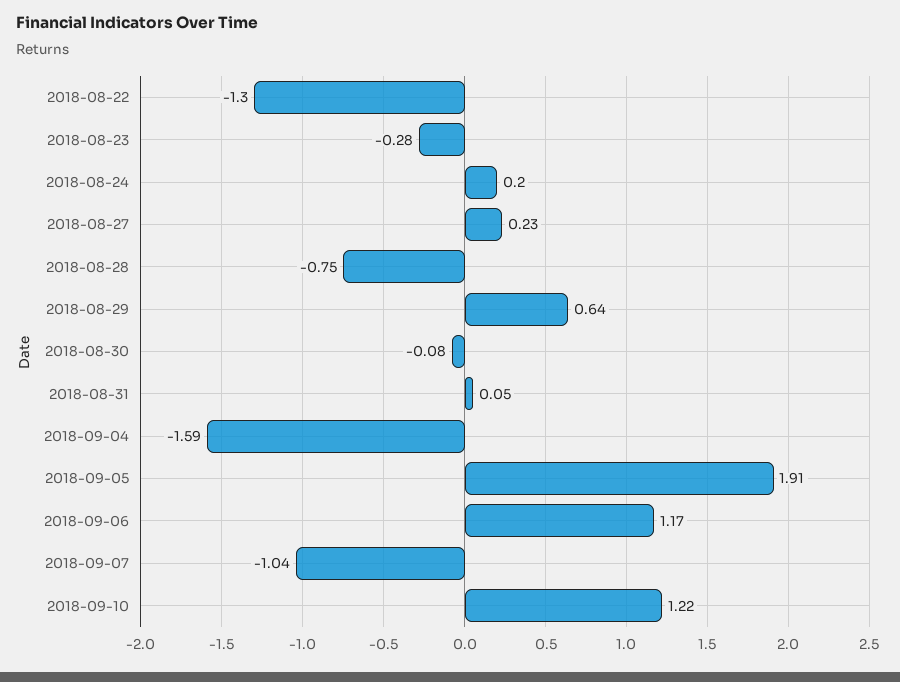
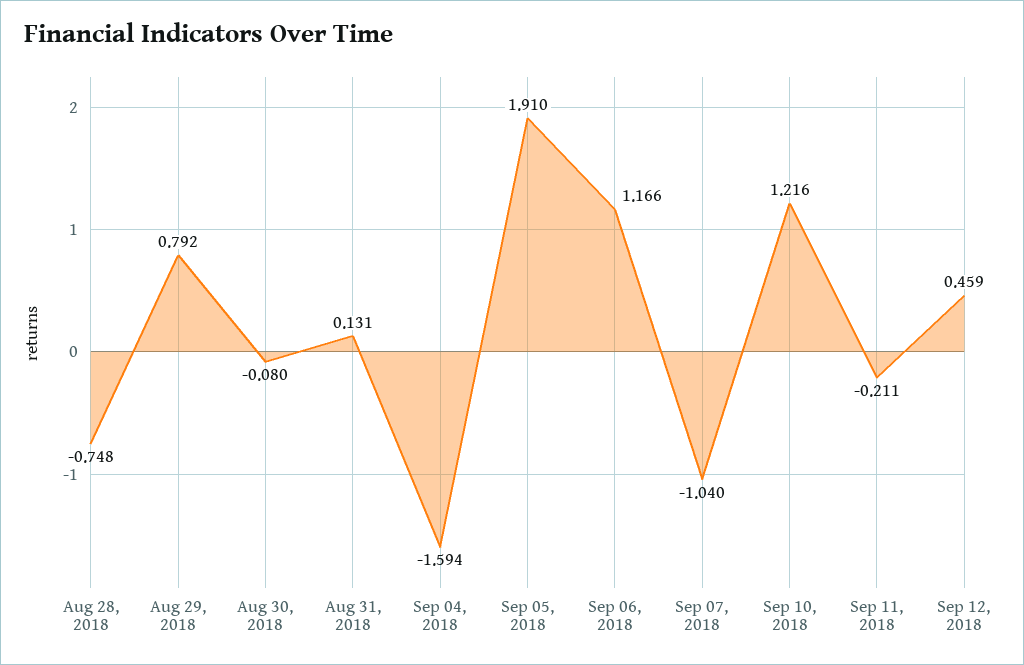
2018-08-22: -1.3 -> none
2018-08-23: -0.28 -> none
2018-08-24: 0.2 -> none
2018-08-27: 0.23 -> none
2018-08-29: 0.64 -> 0.792
2018-08-31: 0.05 -> 0.131
Sep 11, 2018: none -> -0.211
Sep 12, 2018: none -> 0.459

